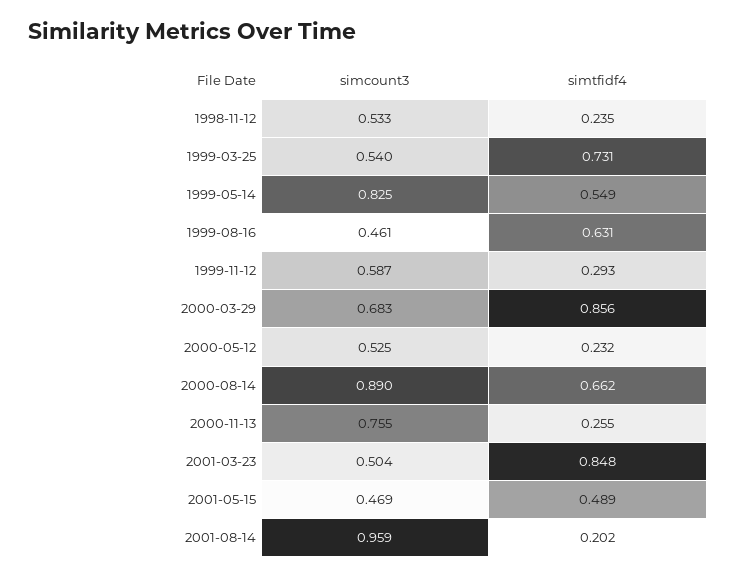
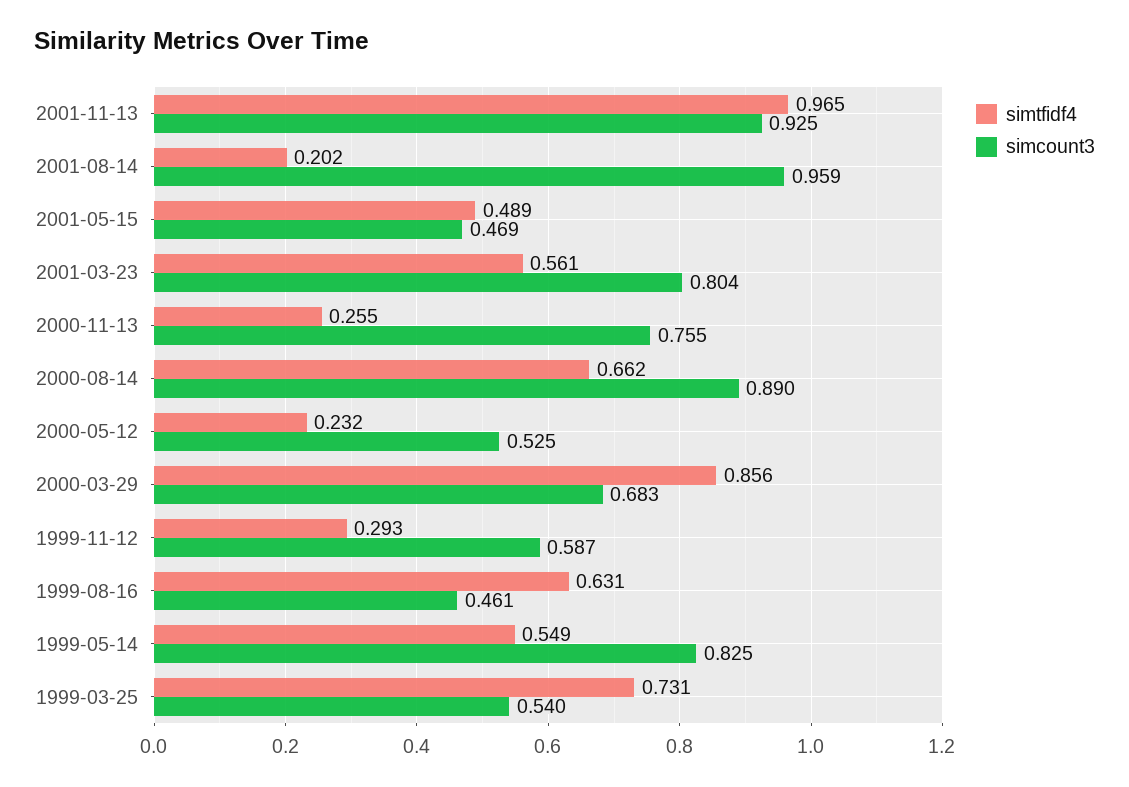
simcount3, 1998-11-12: 0.533 -> none
simtfidf4, 1998-11-12: 0.235 -> none
simcount3, 2001-03-23: 0.504 -> 0.804
simtfidf4, 2001-03-23: 0.848 -> 0.561
simtfidf4, 2001-11-13: none -> 0.965
simcount3, 2001-11-13: none -> 0.925

